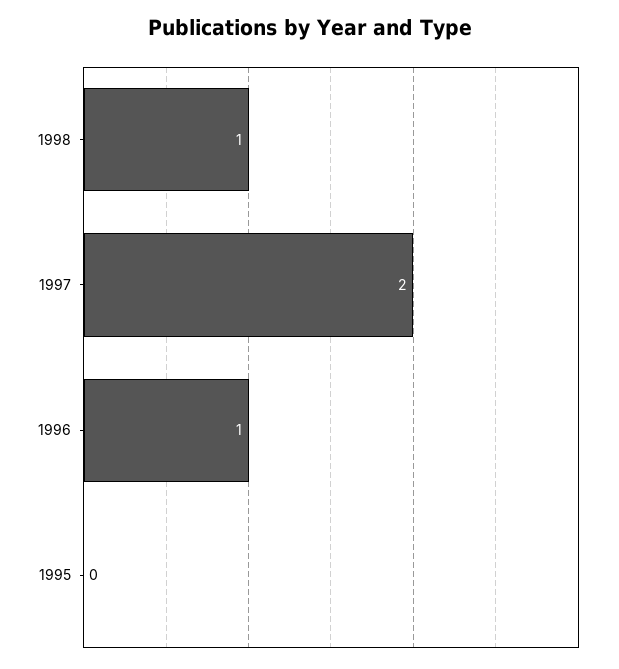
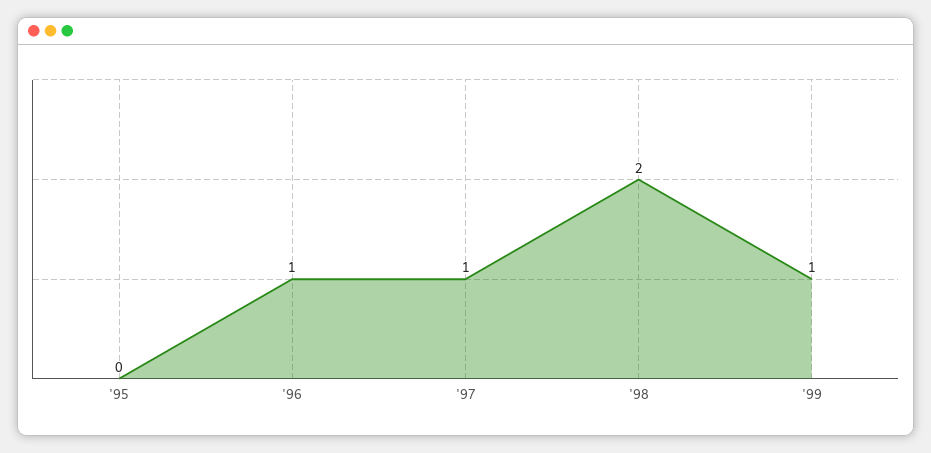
1998: 1 -> 2
1997: 2 -> 1
'99: none -> 1

